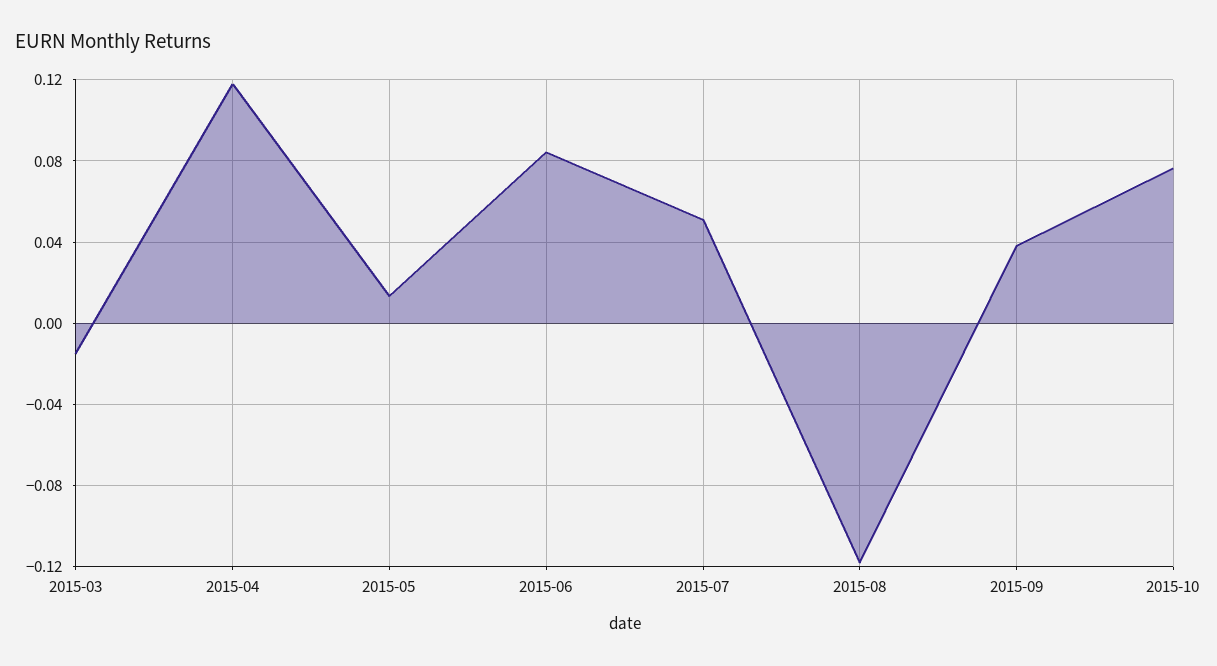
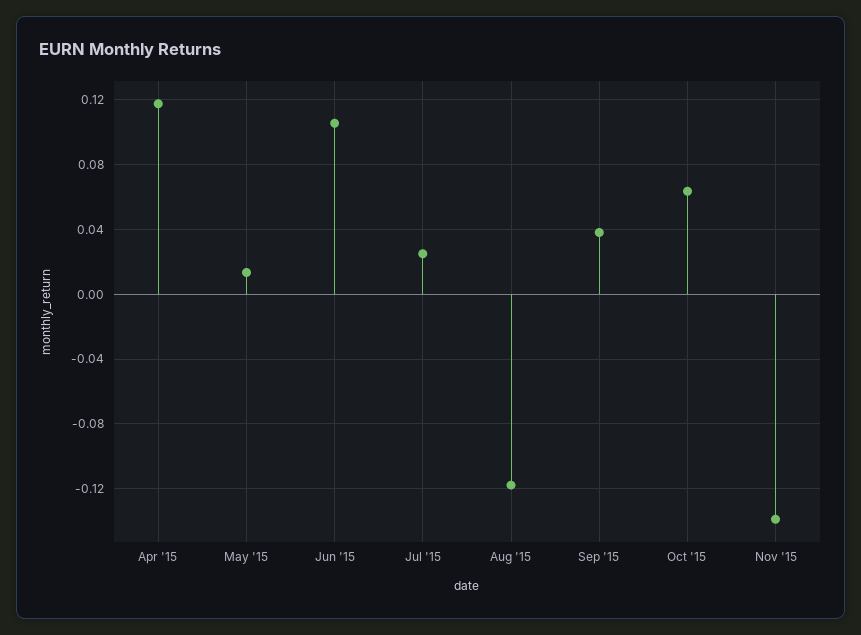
2015-03: -0.015 -> none
2015-06: 0.085 -> 0.105
2015-07: 0.05 -> 0.025
2015-10: 0.075 -> 0.065
Nov '15: none -> -0.14

